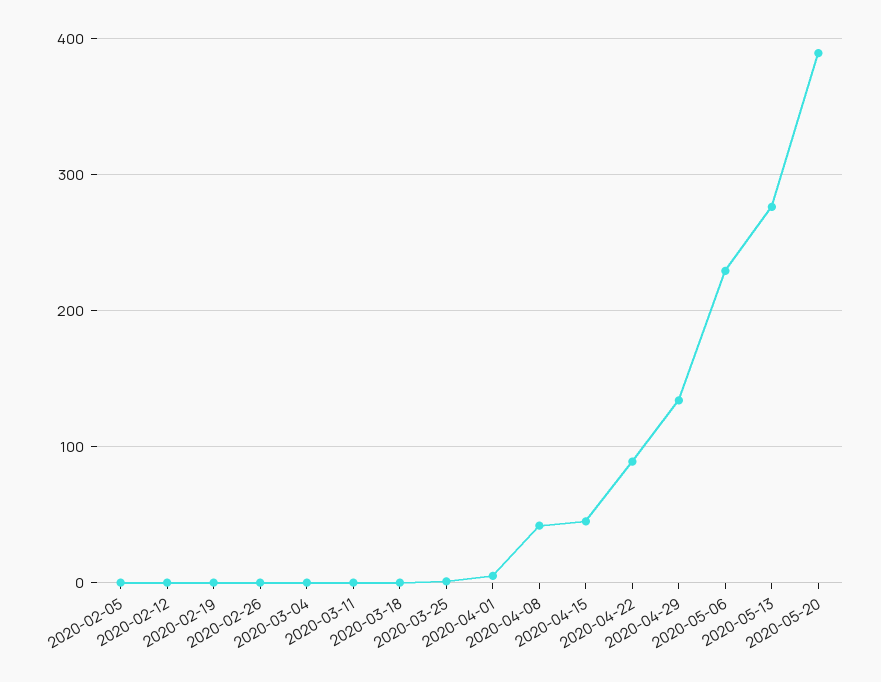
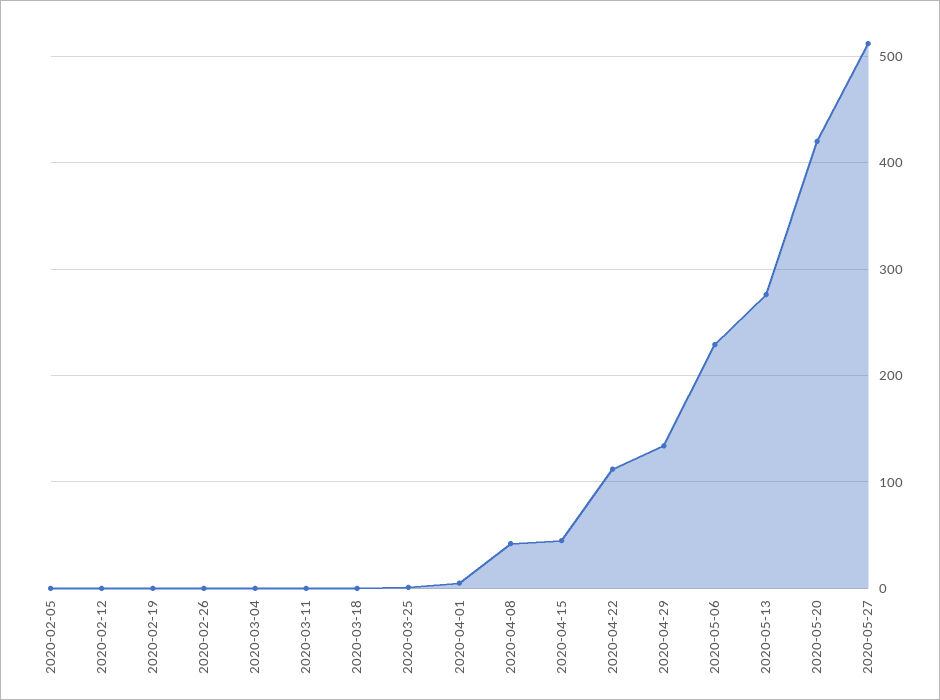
2020-04-22: 90 -> 110
2020-05-20: 390 -> 420
2020-05-27: none -> 510

